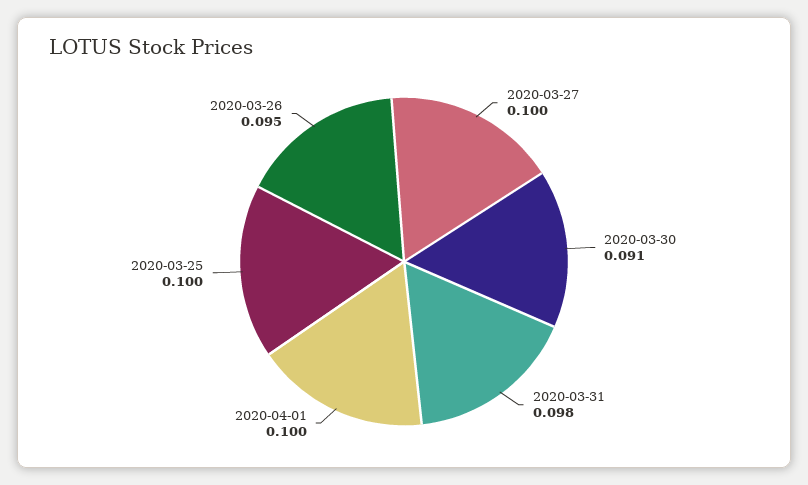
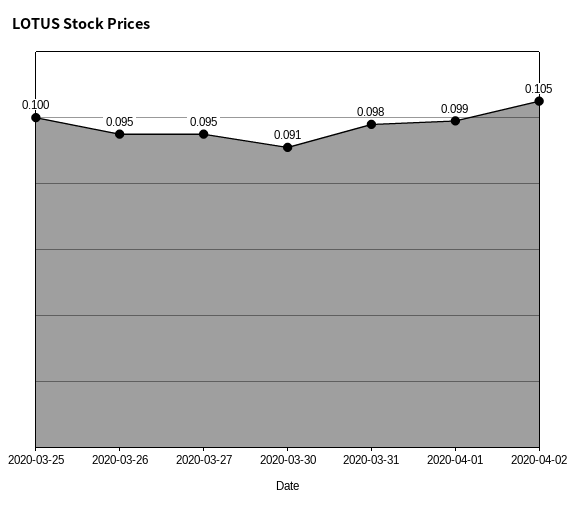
2020-03-27: 0.1 -> 0.095
2020-04-01: 0.1 -> 0.099
2020-04-02: none -> 0.105

